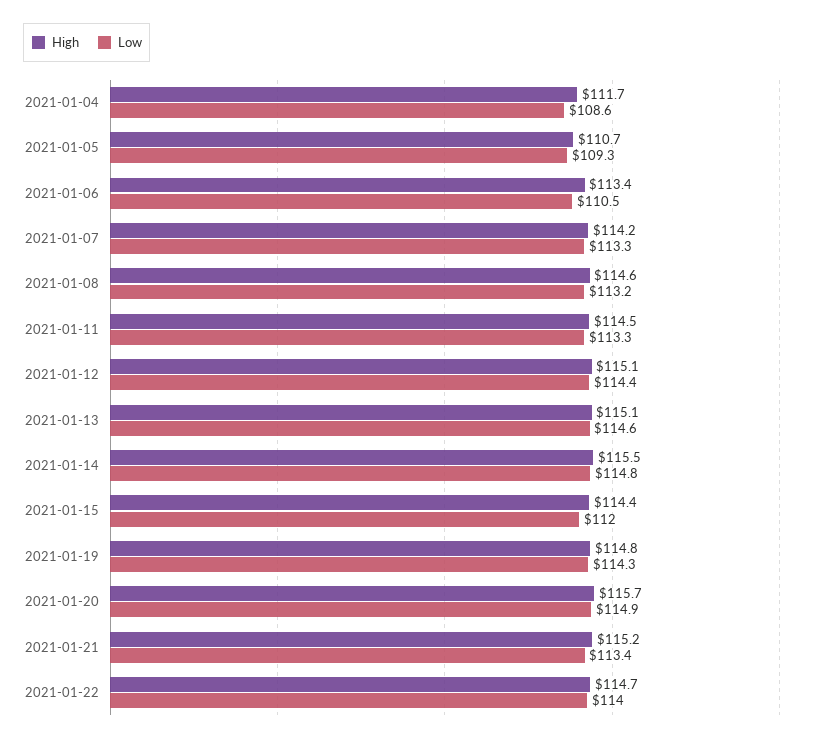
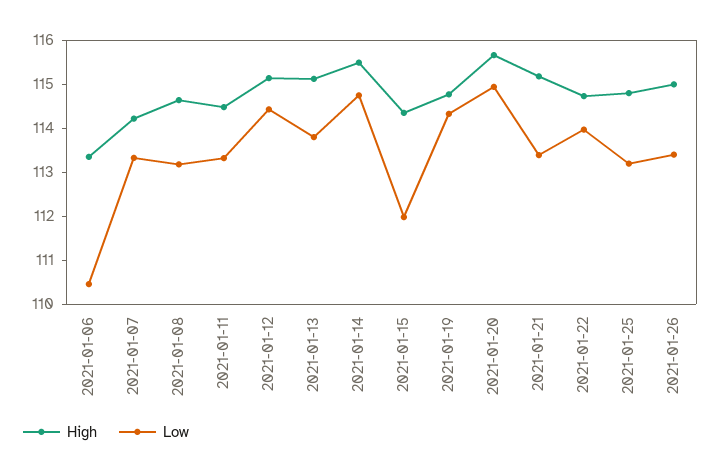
High, 2021-01-04: 111.7 -> none
Low, 2021-01-04: 108.6 -> none
High, 2021-01-05: 110.7 -> none
Low, 2021-01-05: 109.3 -> none
Low, 2021-01-13: 114.6 -> 113.8
High, 2021-01-25: none -> 114.8
Low, 2021-01-25: none -> 113.2
High, 2021-01-26: none -> 115
Low, 2021-01-26: none -> 113.4

